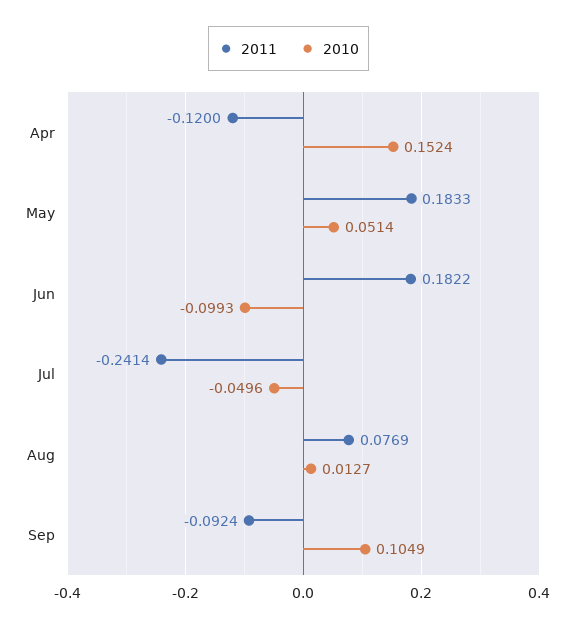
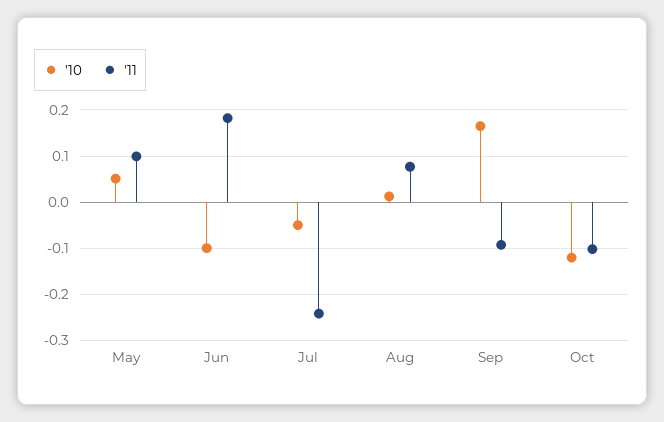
2011, Apr: -0.12 -> none
2010, Apr: 0.1524 -> none
2011, May: 0.1833 -> 0.1
2010, Sep: 0.1049 -> 0.16
2010, Oct: none -> -0.12
2011, Oct: none -> -0.1

